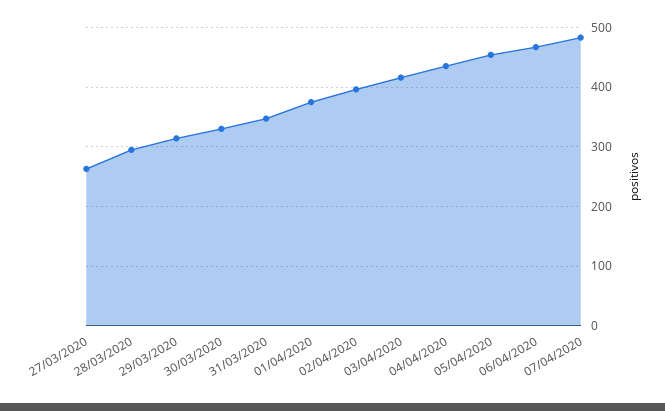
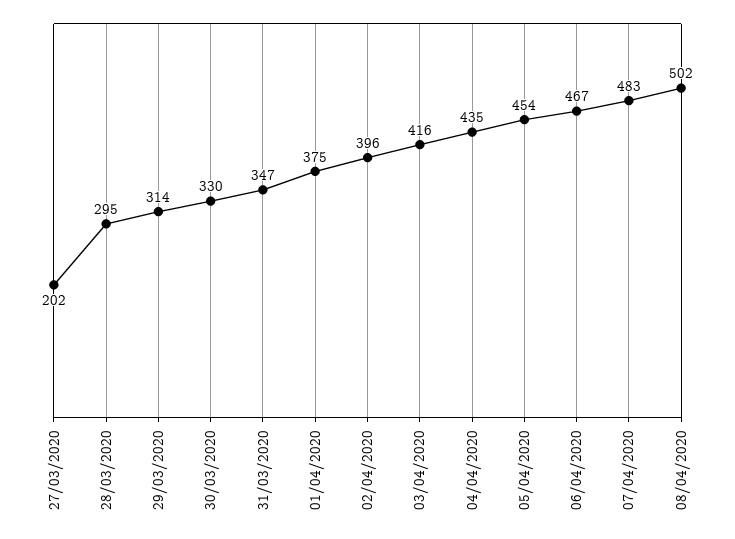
27/03/2020: 260 -> 202
08/04/2020: none -> 502

